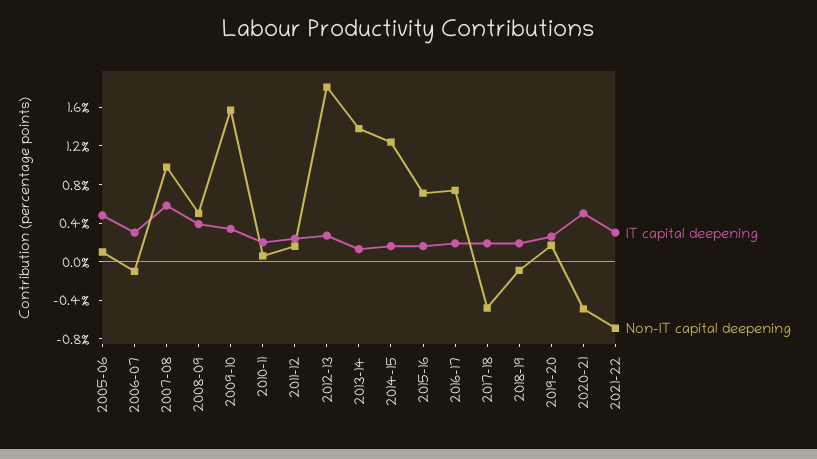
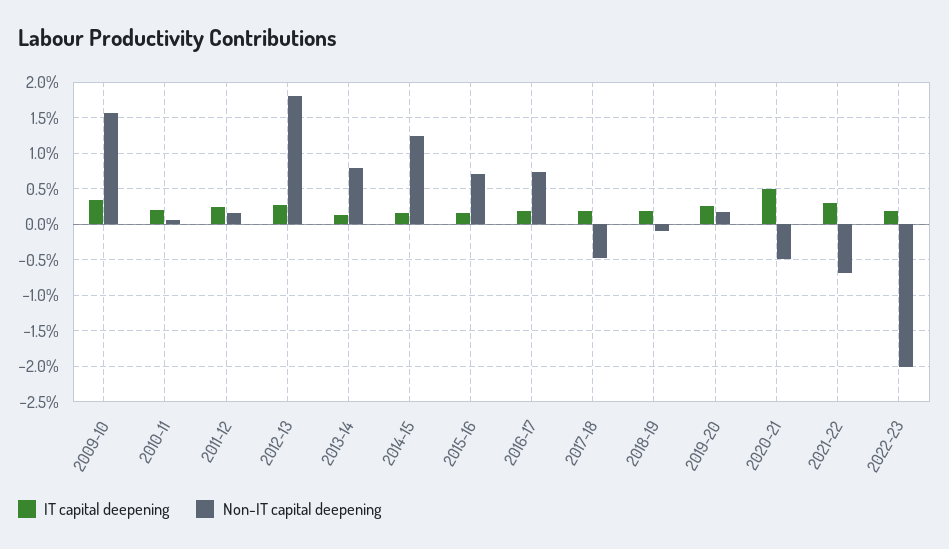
IT capital deepening, 2005-06: 0.5 -> none
Non-IT capital deepening, 2005-06: 0.1 -> none
IT capital deepening, 2006-07: 0.3 -> none
Non-IT capital deepening, 2006-07: -0.1 -> none
IT capital deepening, 2007-08: 0.6 -> none
Non-IT capital deepening, 2007-08: 1 -> none
IT capital deepening, 2008-09: 0.4 -> none
Non-IT capital deepening, 2008-09: 0.5 -> none
Non-IT capital deepening, 2013-14: 1.4 -> 0.8
IT capital deepening, 2022-23: none -> 0.2
Non-IT capital deepening, 2022-23: none -> -2

